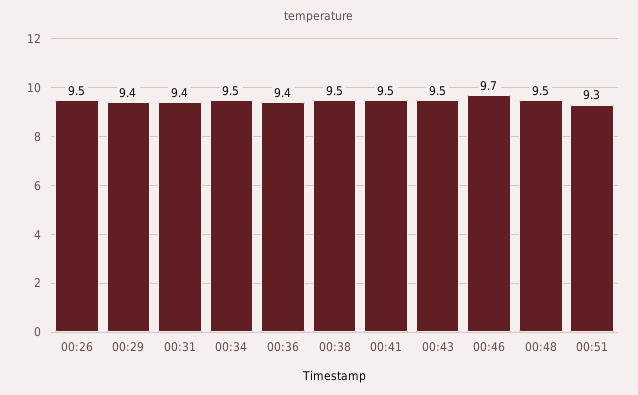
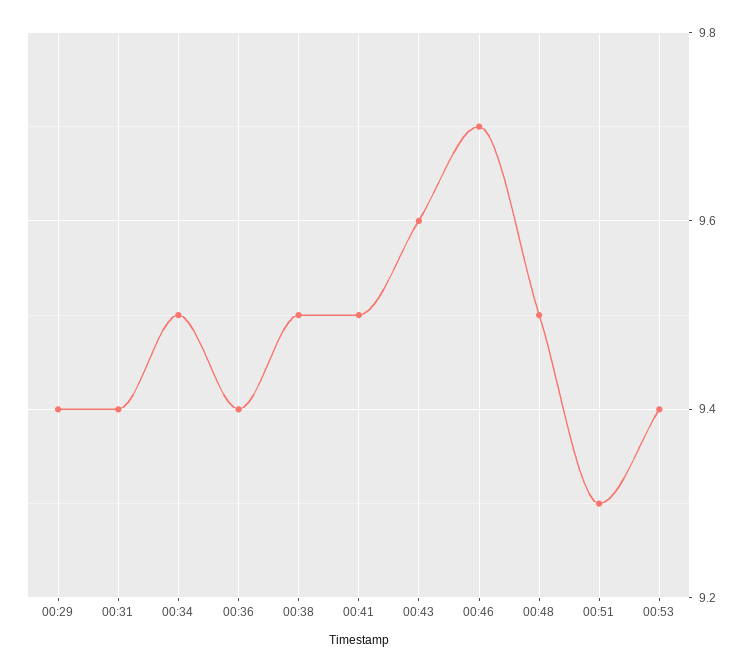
00:26: 9.5 -> none
00:43: 9.5 -> 9.6
00:53: none -> 9.4

